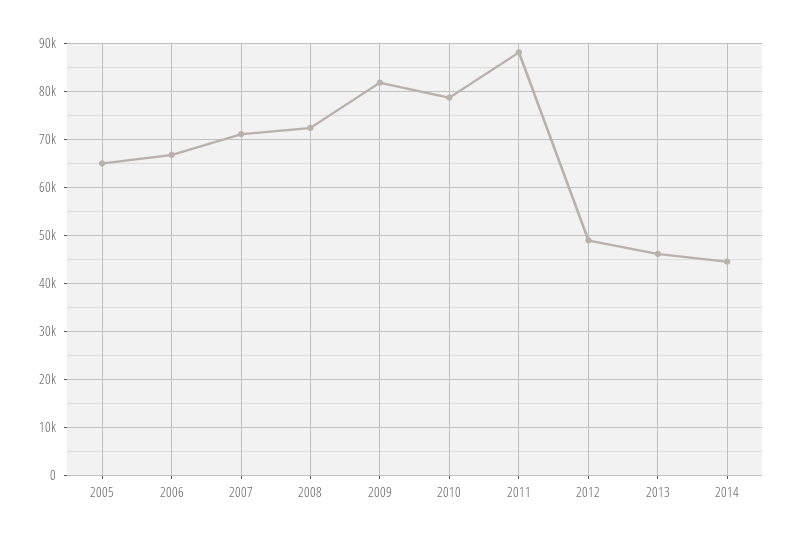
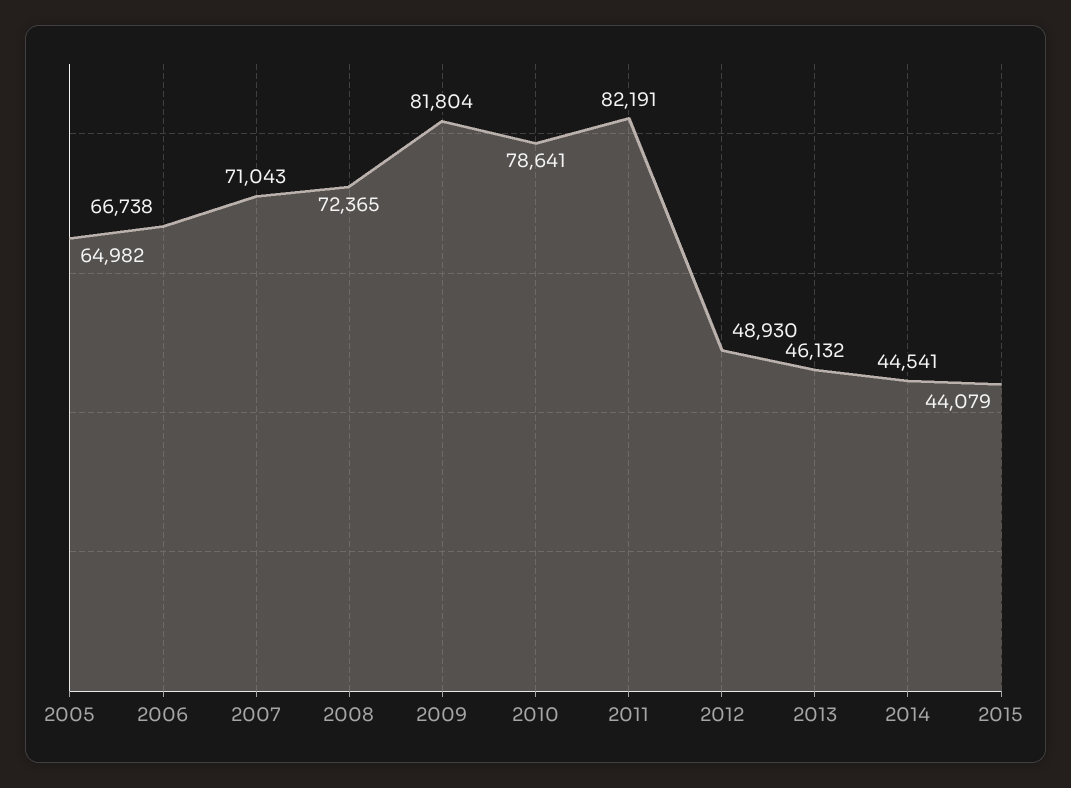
2011: 88000 -> 82191
2015: none -> 44079

